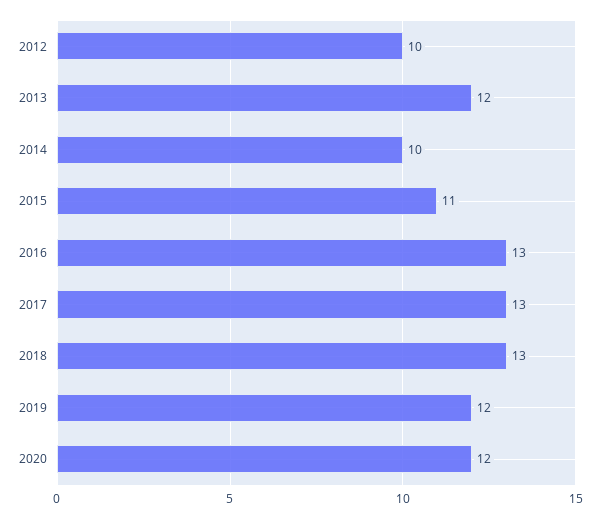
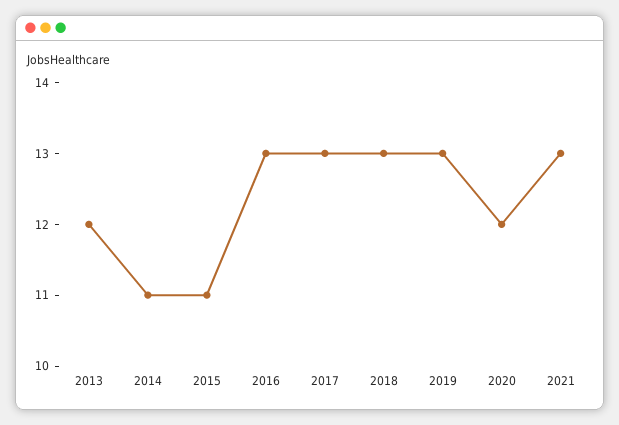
2012: 10 -> none
2014: 10 -> 11
2019: 12 -> 13
2021: none -> 13

